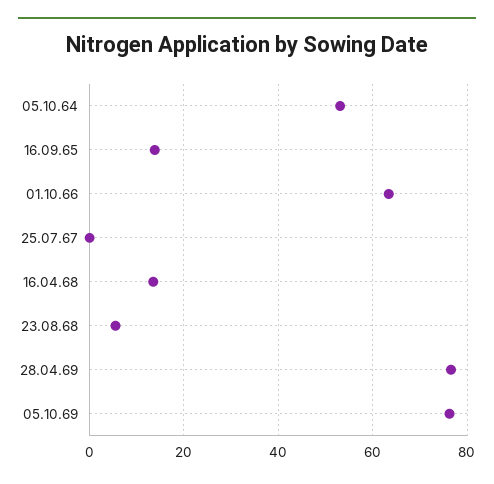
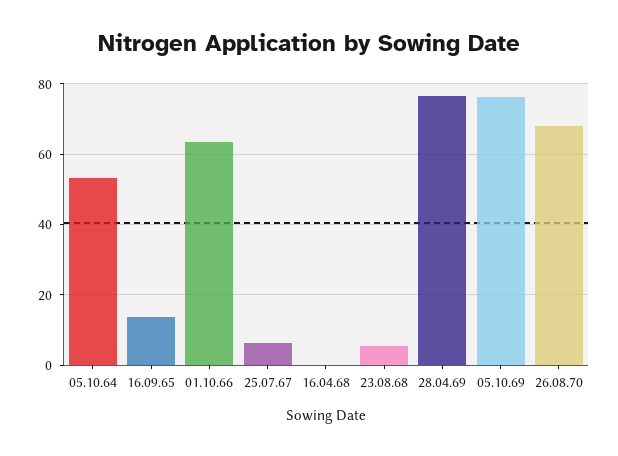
25.07.67: 0 -> 6
16.04.68: 14 -> 0
26.08.70: none -> 68

